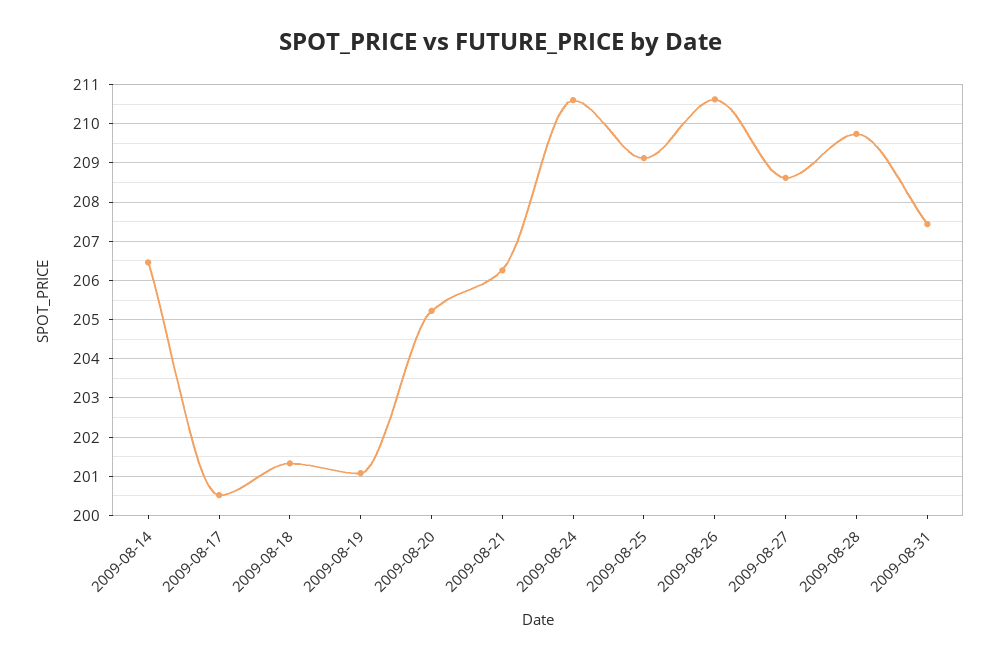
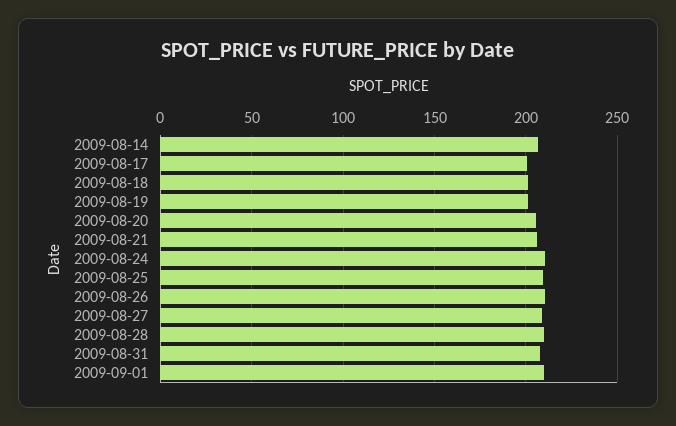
2009-09-01: none -> 210

